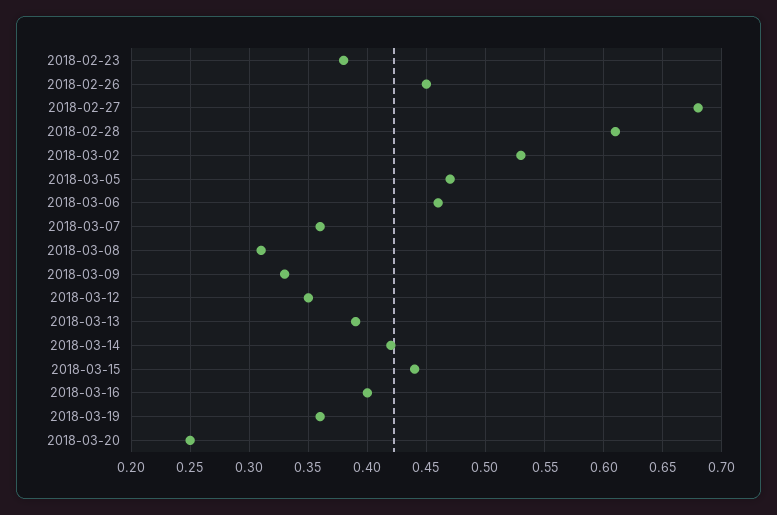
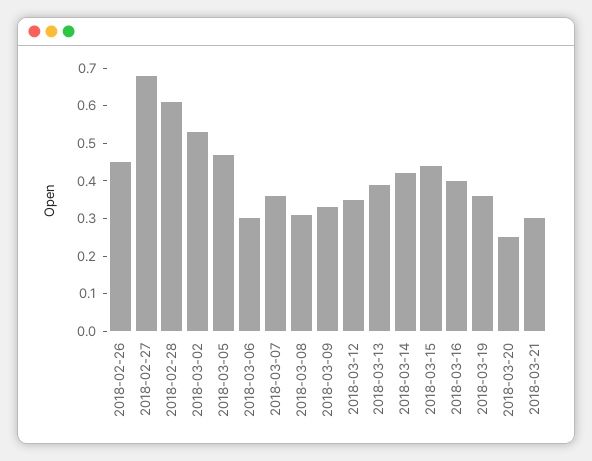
2018-02-23: 0.38 -> none
2018-03-06: 0.46 -> 0.3
2018-03-21: none -> 0.3

